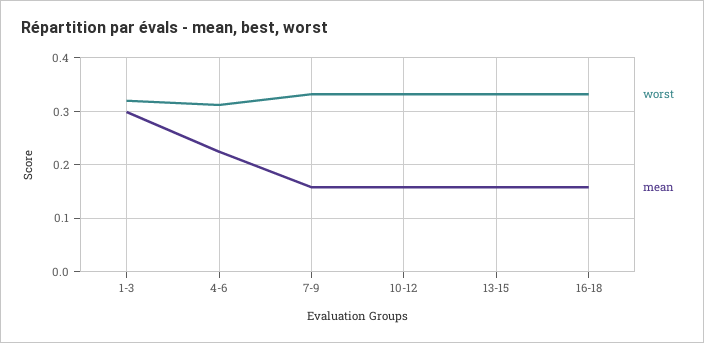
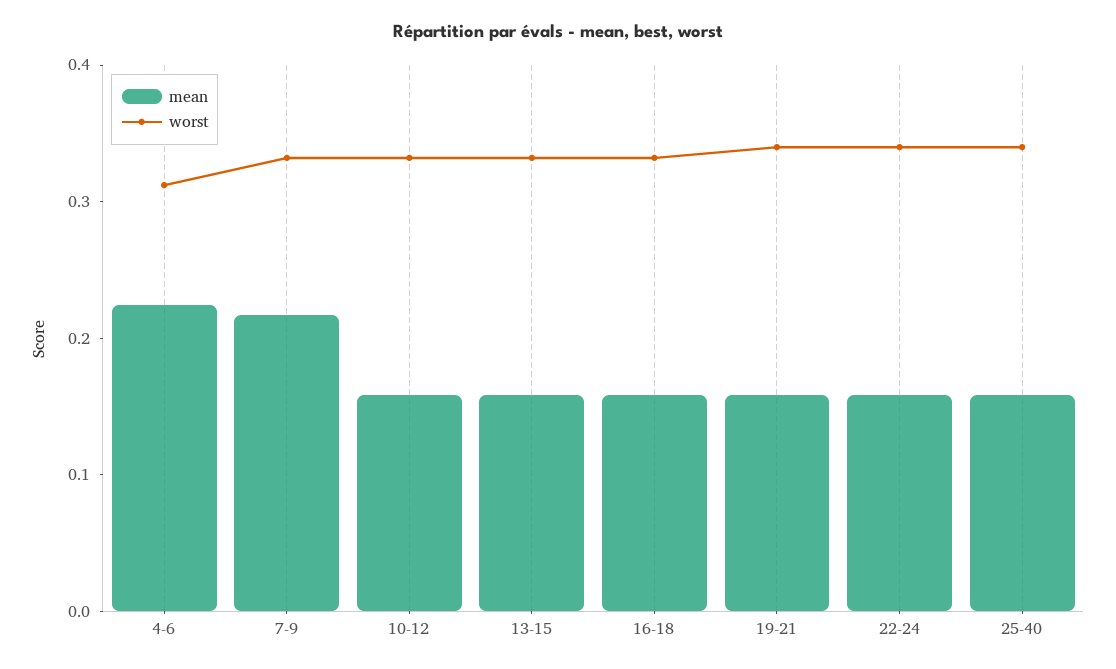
worst, 1-3: 0.32 -> none
mean, 1-3: 0.3 -> none
mean, 7-9: 0.16 -> 0.22
mean, 19-21: none -> 0.16
worst, 19-21: none -> 0.34
mean, 22-24: none -> 0.16
worst, 22-24: none -> 0.34
mean, 25-40: none -> 0.16
worst, 25-40: none -> 0.34

